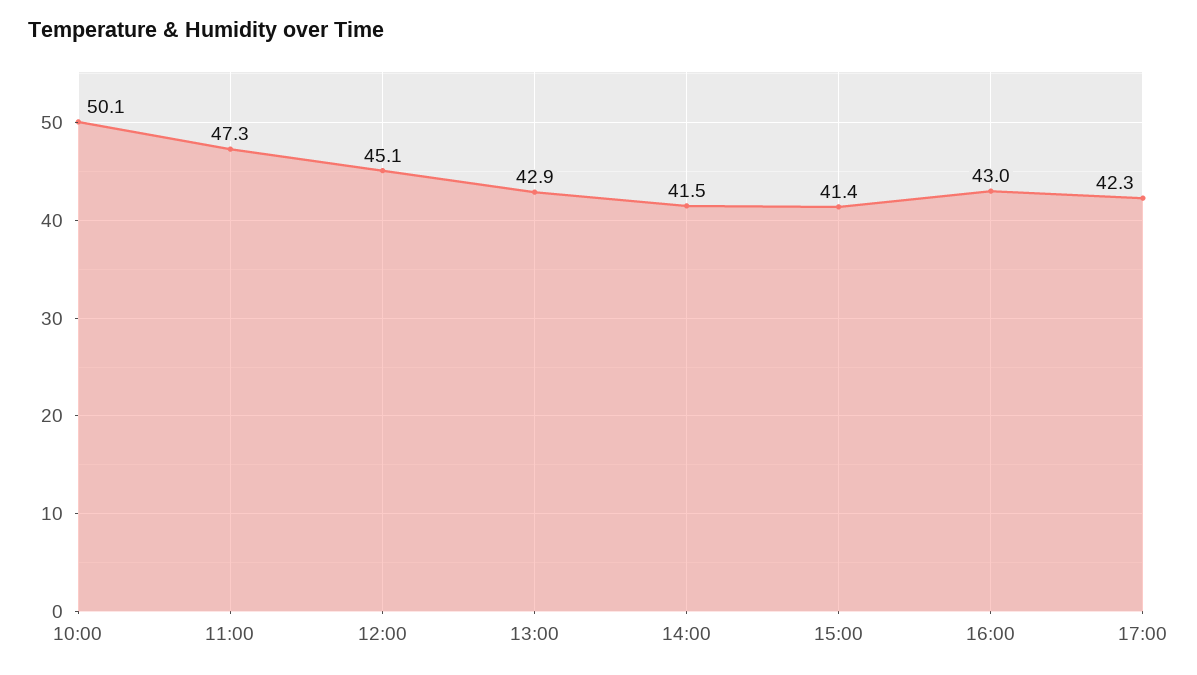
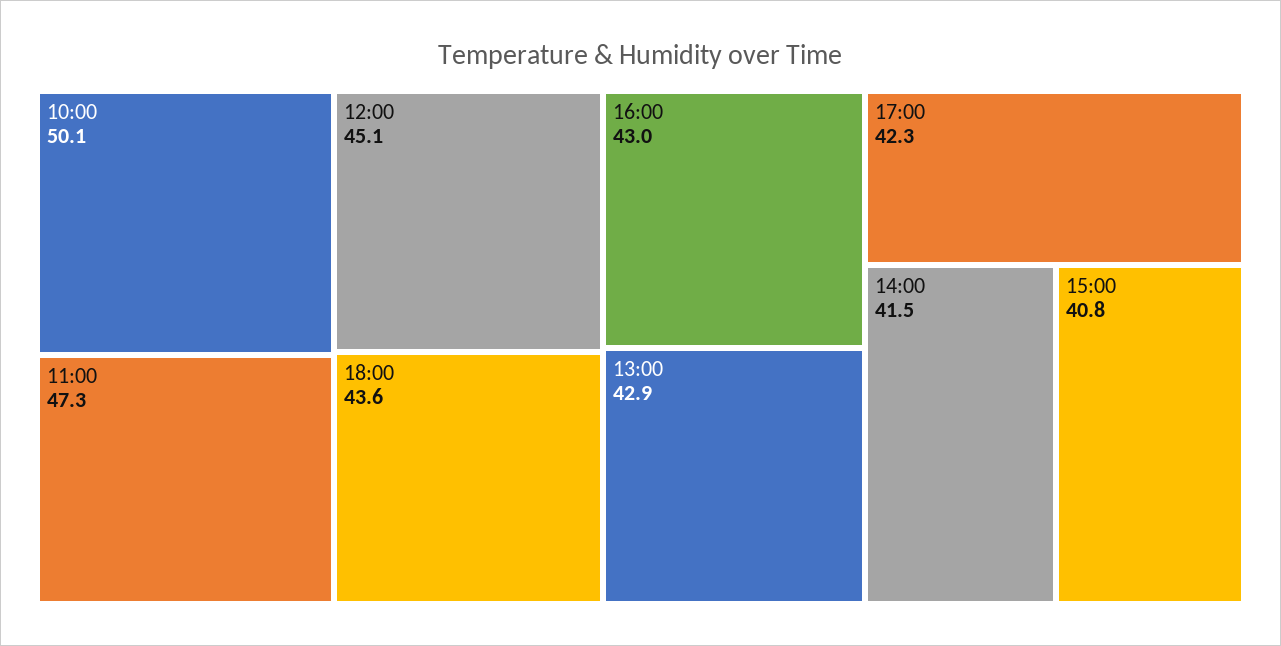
15:00: 41.4 -> 40.8
18:00: none -> 43.6

